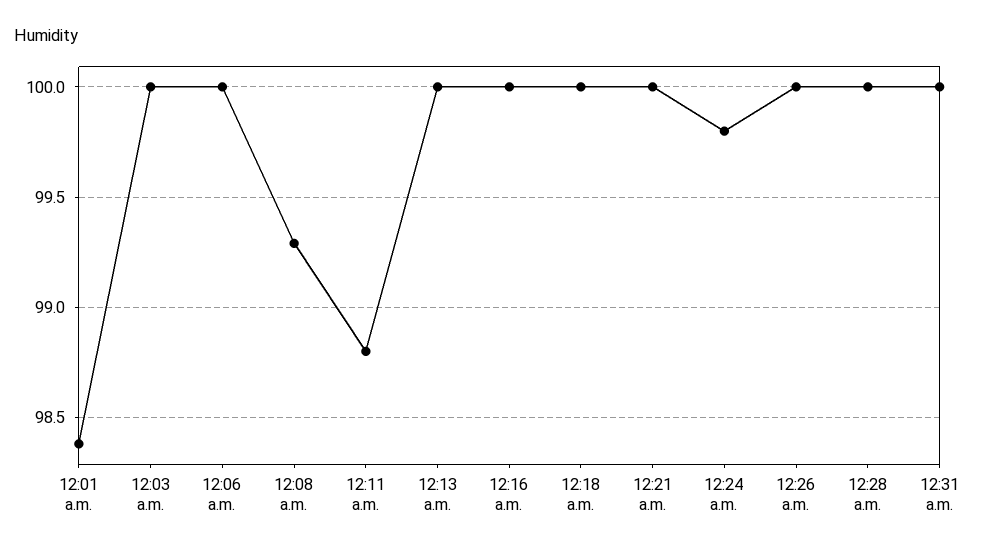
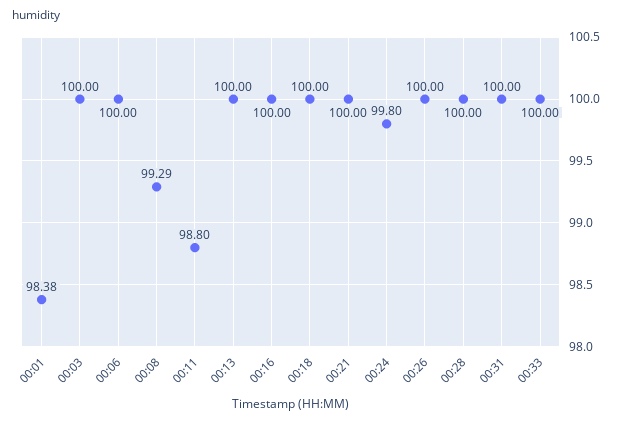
00:33: none -> 100

